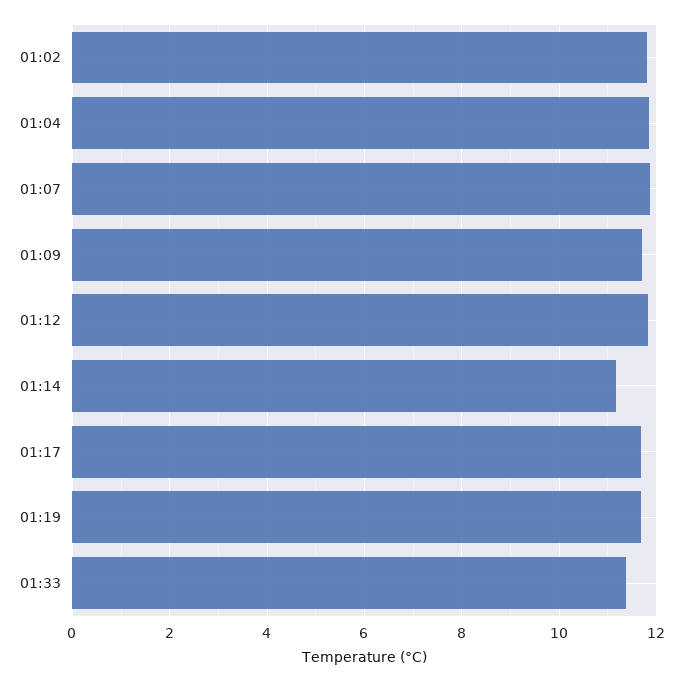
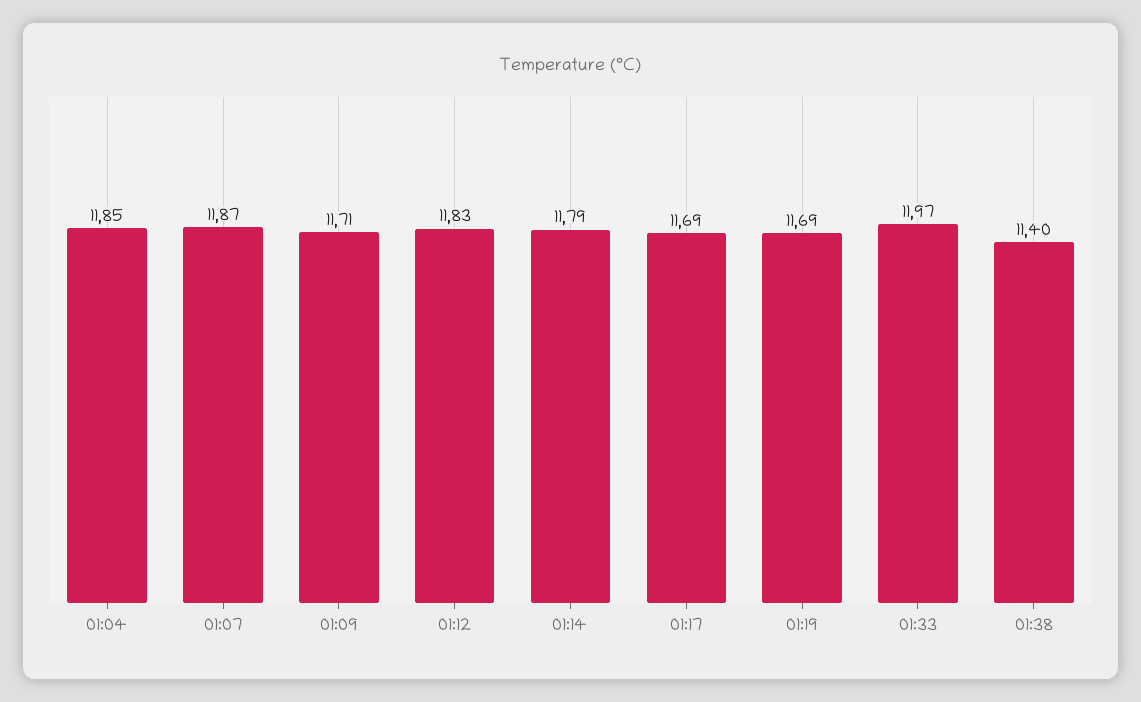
01:02: 11.8 -> none
01:14: 11.2 -> 11.79
01:33: 11.4 -> 11.97
01:38: none -> 11.4

